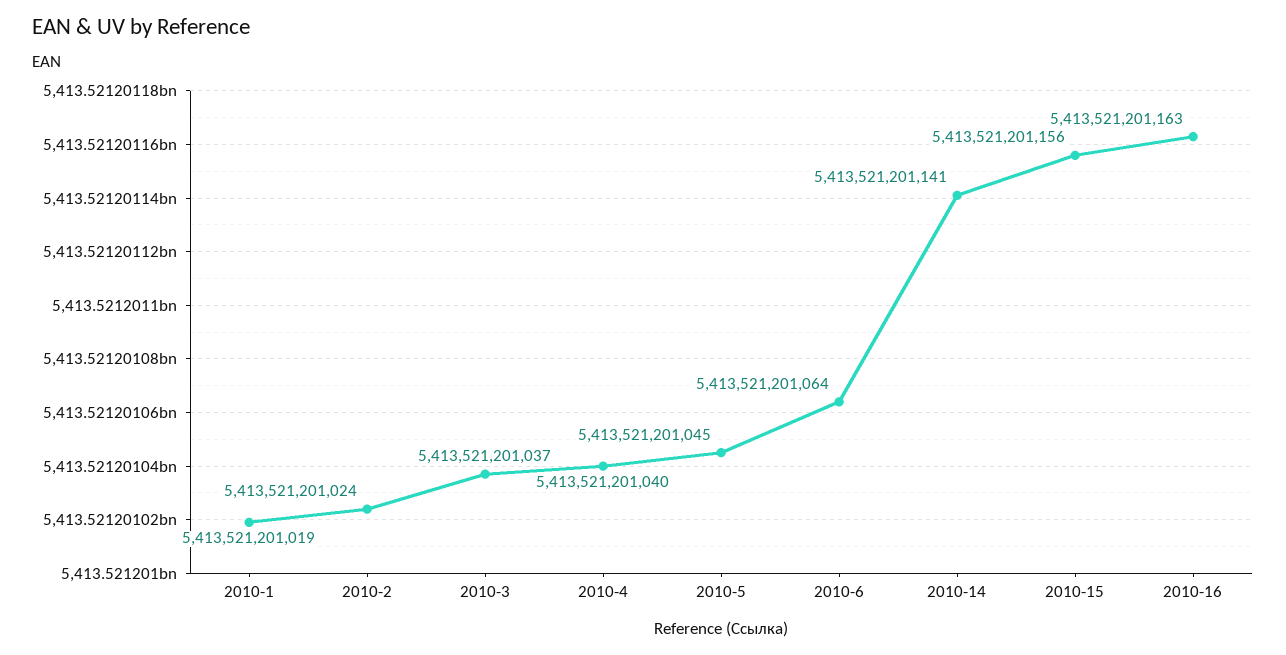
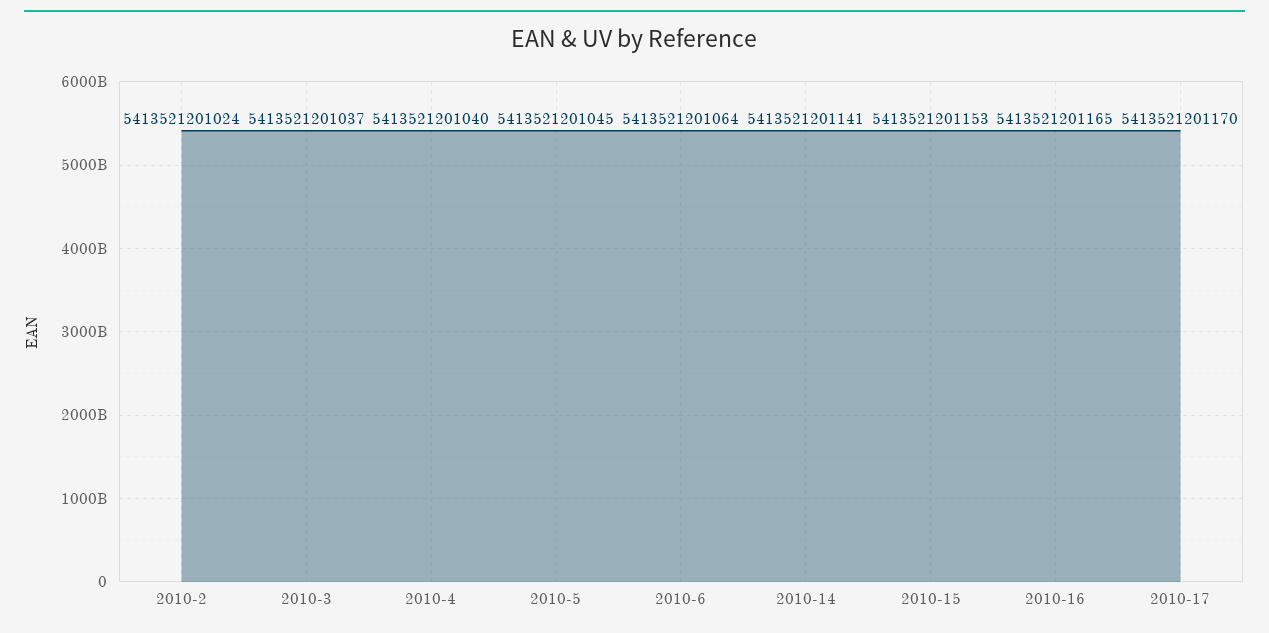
2010-1: 5413521201019 -> none
2010-15: 5413521201156 -> 5413521201153
2010-16: 5413521201163 -> 5413521201165
2010-17: none -> 5413521201170

